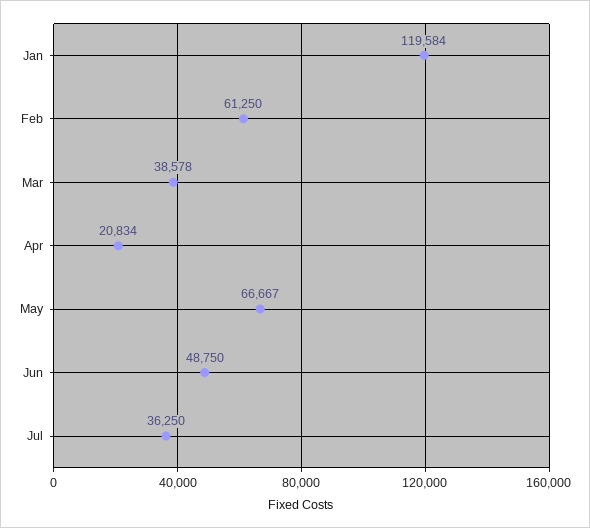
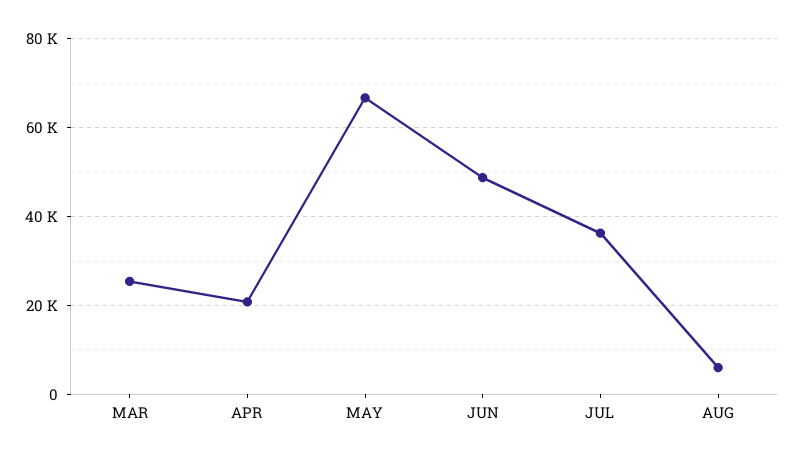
Jan: 119584 -> none
Feb: 61250 -> none
Mar: 38578 -> 26000
AUG: none -> 6000

